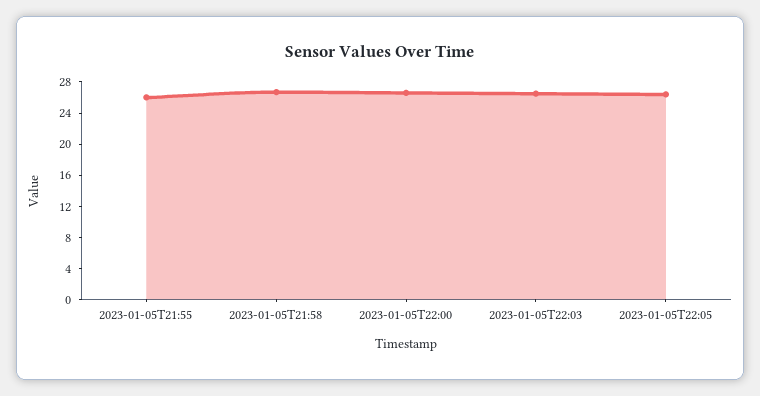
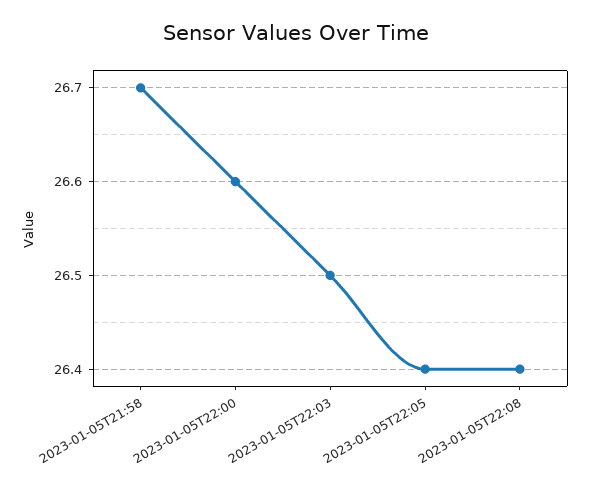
2023-01-05T21:55: 26 -> none
2023-01-05T22:08: none -> 26.4

